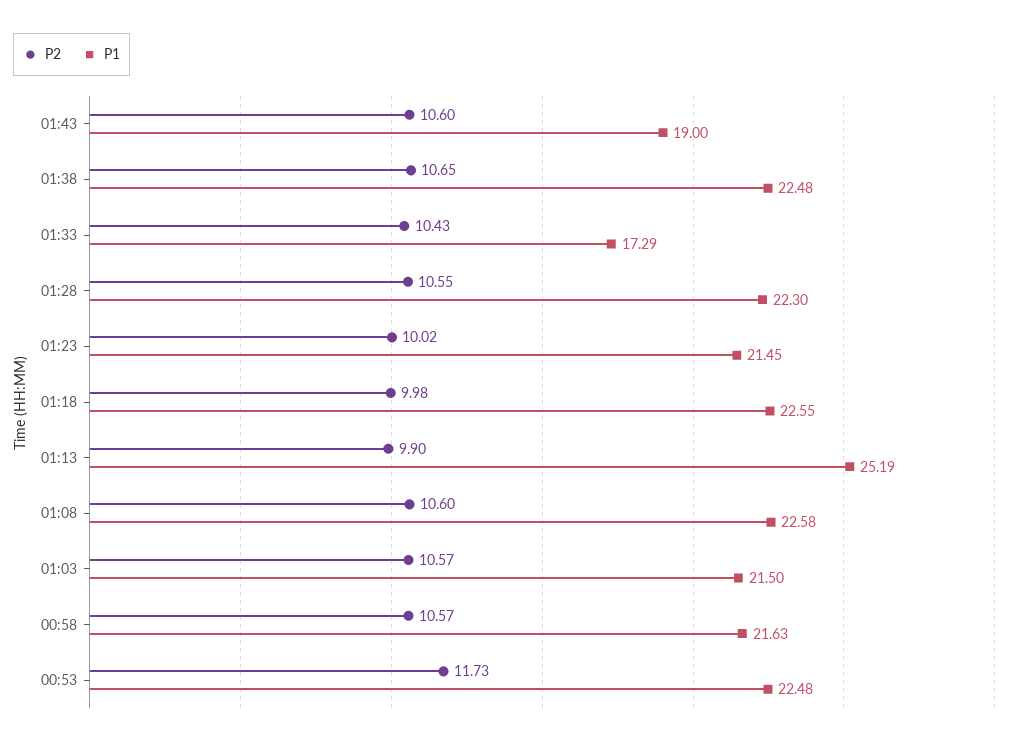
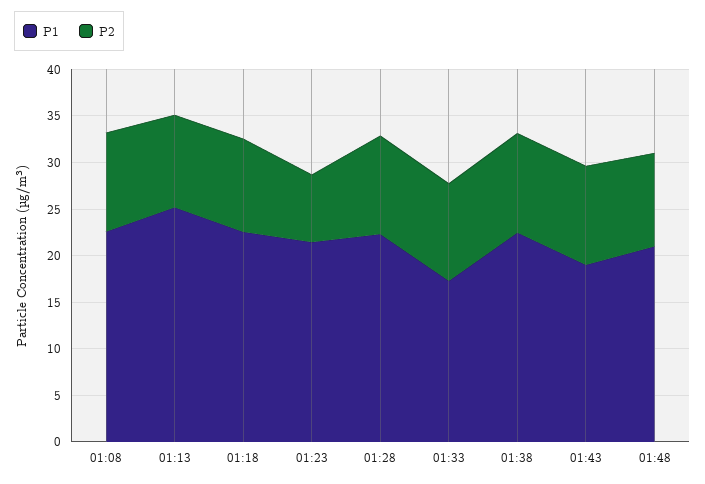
P2, 01:23: 10.02 -> 7
P2, 01:03: 10.57 -> none
P1, 01:03: 21.5 -> none
P2, 00:58: 10.57 -> none
P1, 00:58: 21.63 -> none
P2, 00:53: 11.73 -> none
P1, 00:53: 22.48 -> none
P1, 01:48: none -> 21
P2, 01:48: none -> 10

